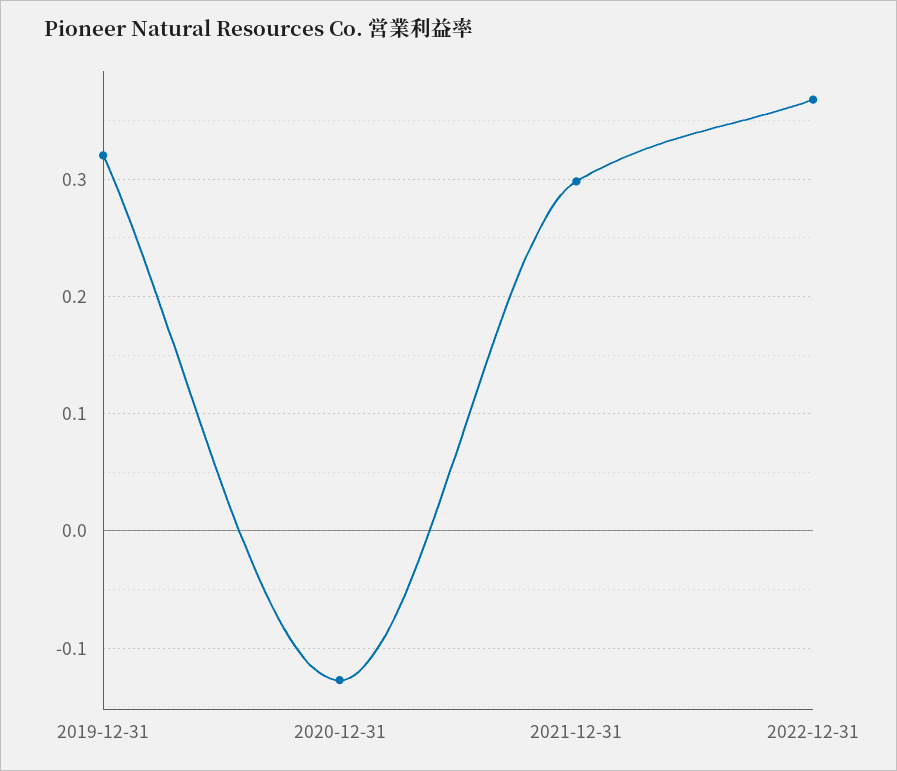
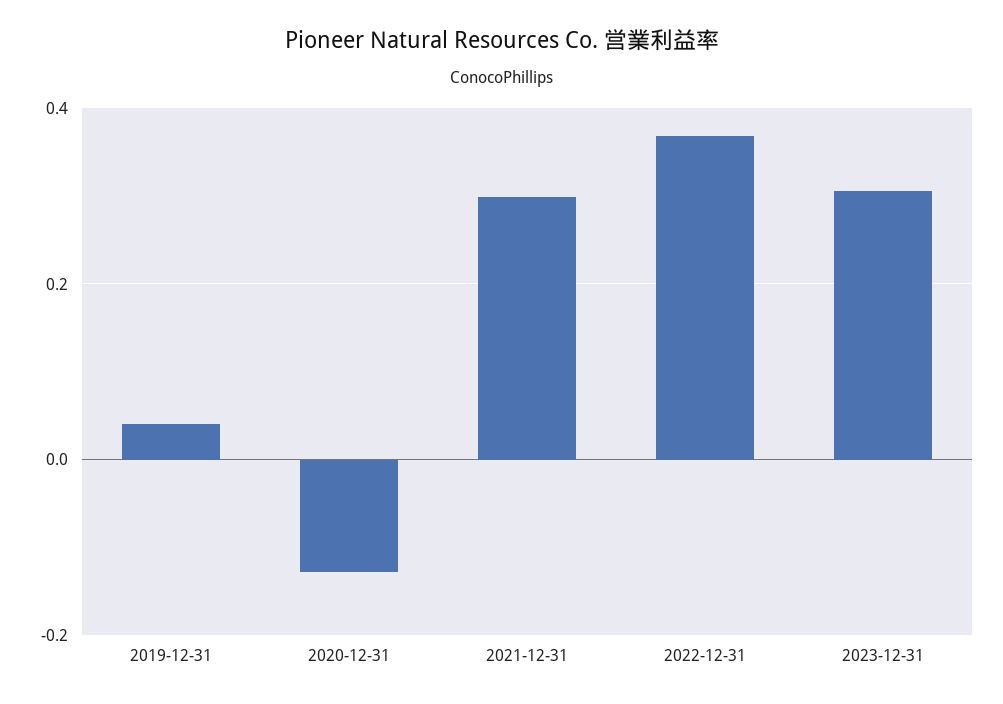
2019-12-31: 0.32 -> 0.04
2023-12-31: none -> 0.3

